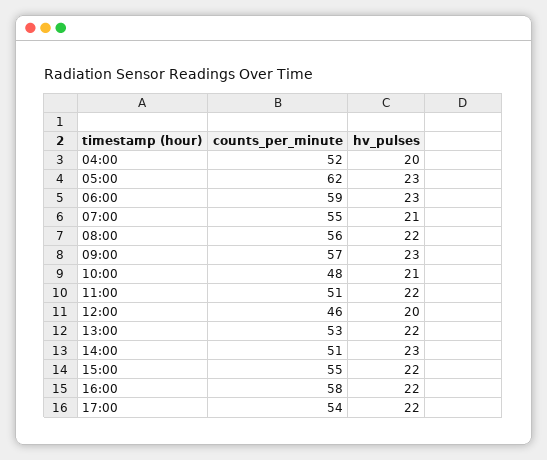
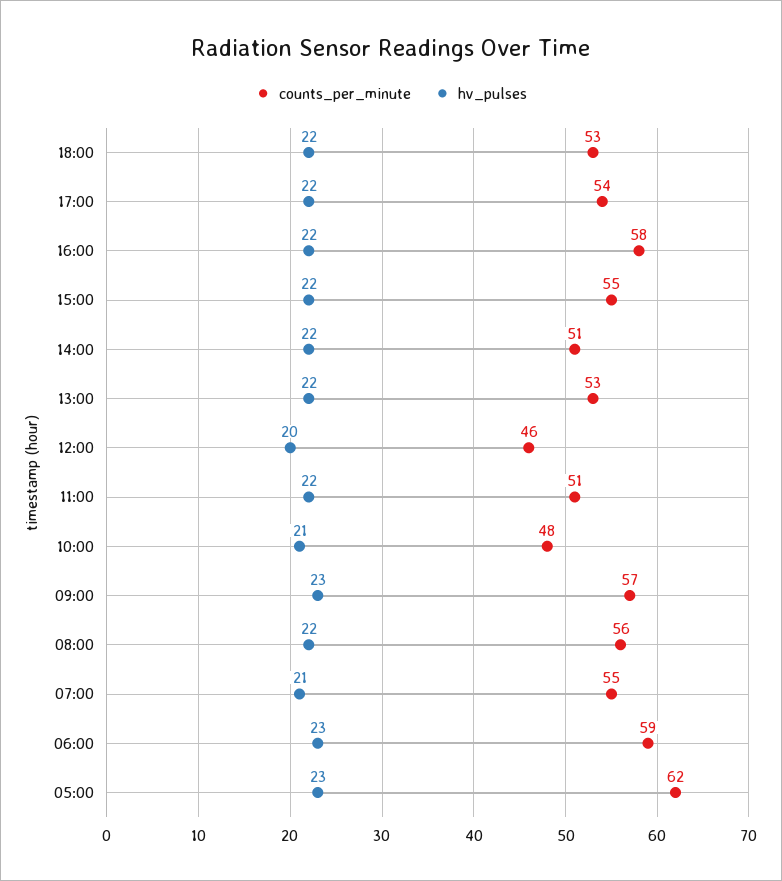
counts_per_minute, 04:00: 52 -> none
hv_pulses, 04:00: 20 -> none
hv_pulses, 14:00: 23 -> 22
counts_per_minute, 18:00: none -> 53
hv_pulses, 18:00: none -> 22

